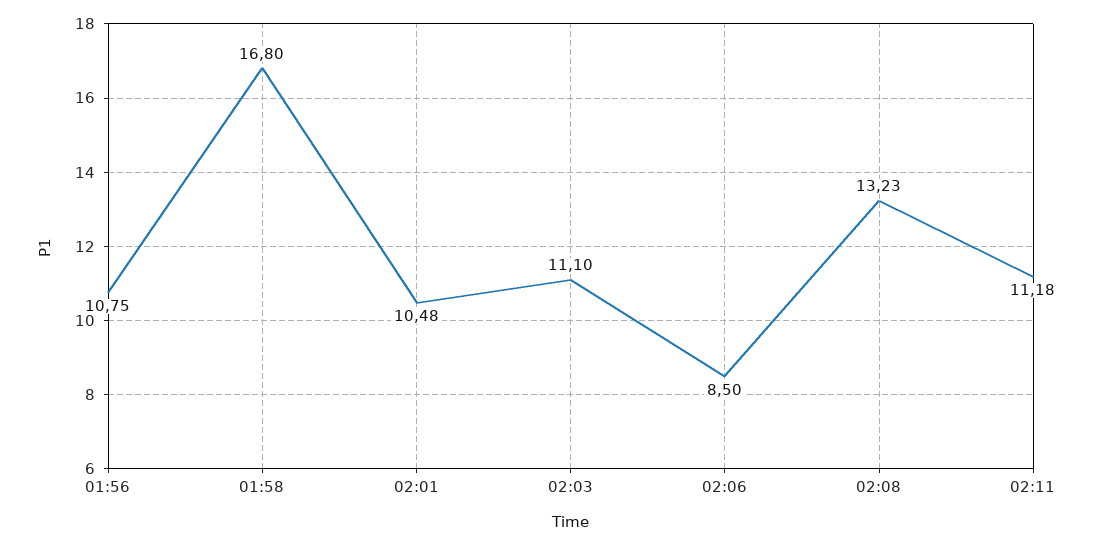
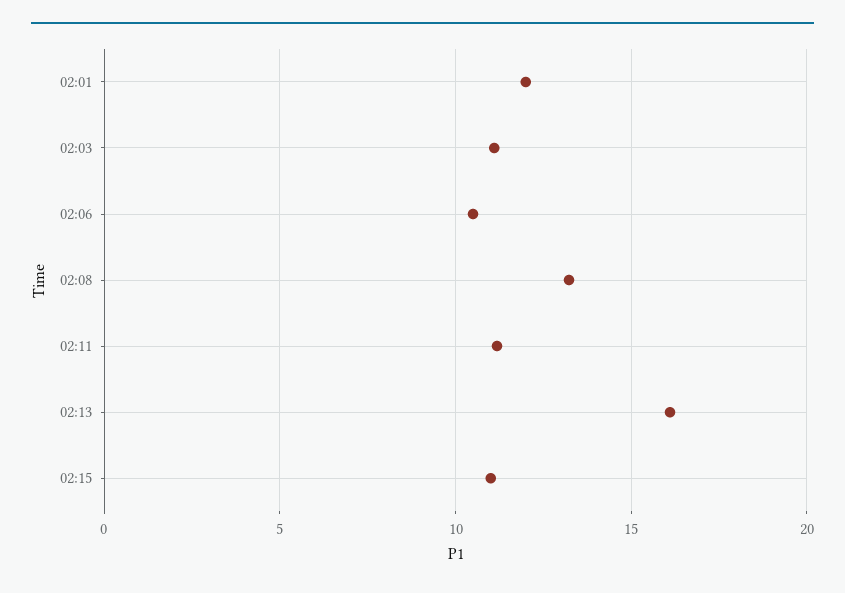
01:56: 10.75 -> none
01:58: 16.8 -> none
02:01: 10.48 -> 12
02:06: 8.5 -> 10.5
02:13: none -> 16
02:15: none -> 11

